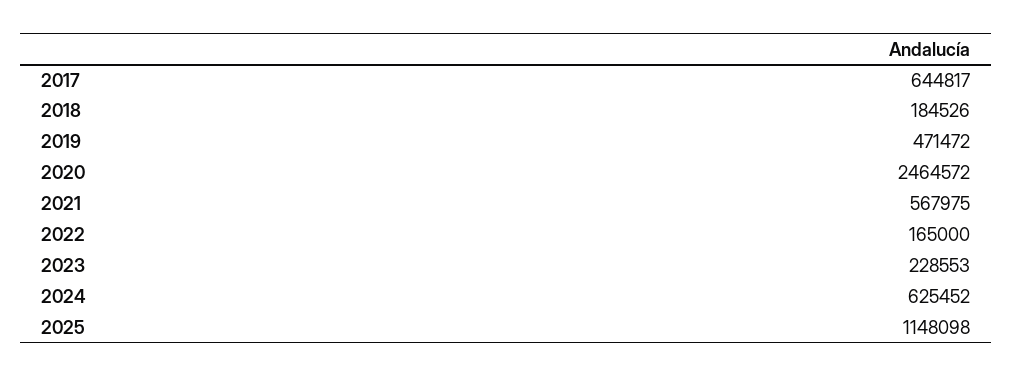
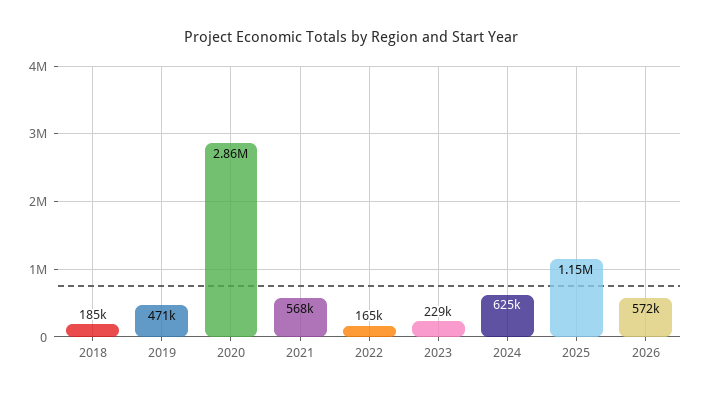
2017: 644817 -> none
2020: 2464572 -> 2860000
2026: none -> 572000

